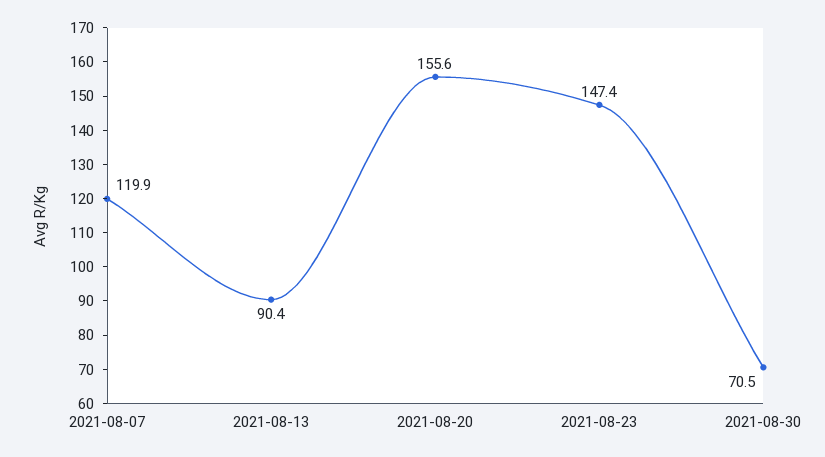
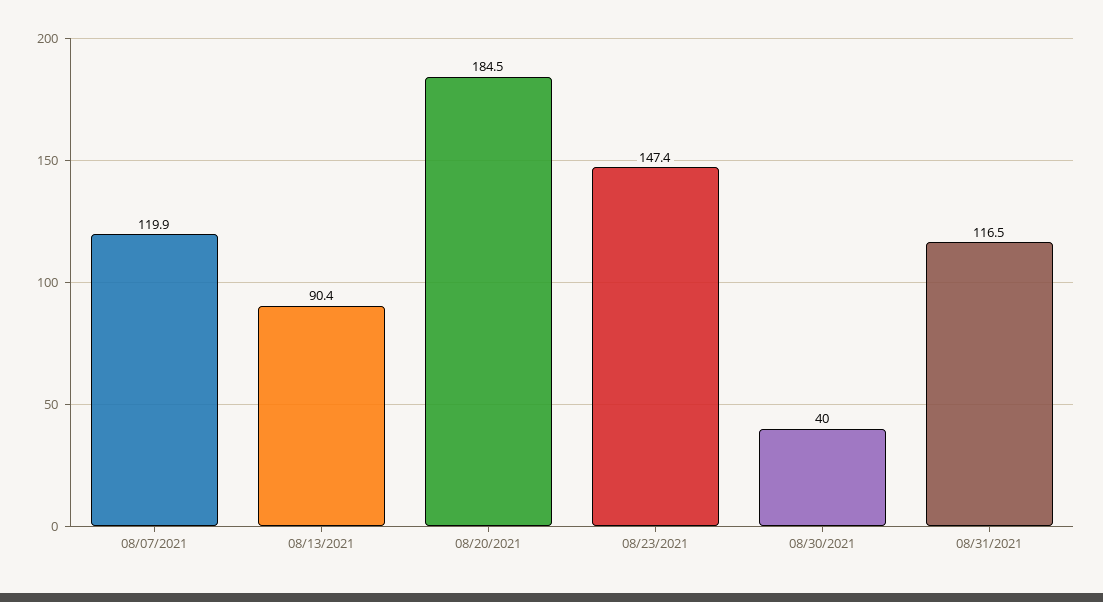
2021-08-20: 155.6 -> 184.5
2021-08-30: 70.5 -> 40
08/31/2021: none -> 116.5

